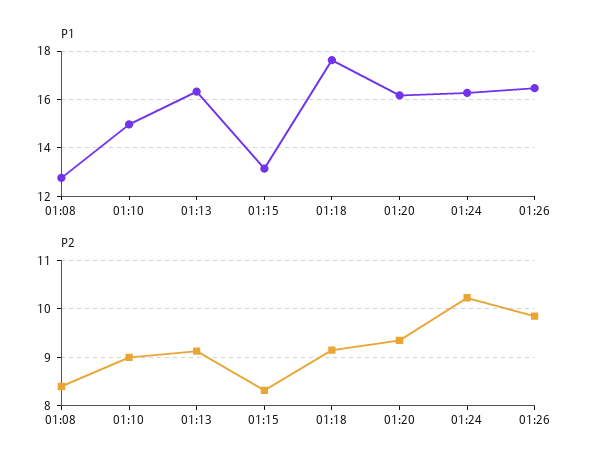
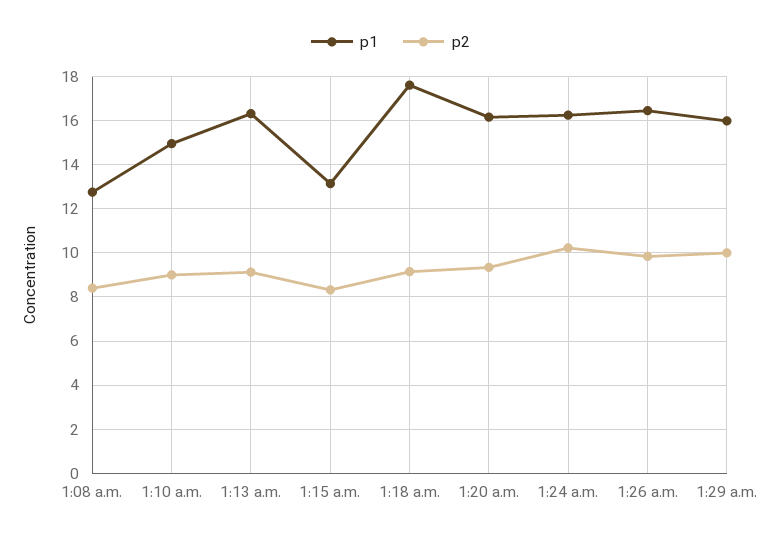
P1, 1:29 a.m.: none -> 16
P2, 1:29 a.m.: none -> 10

